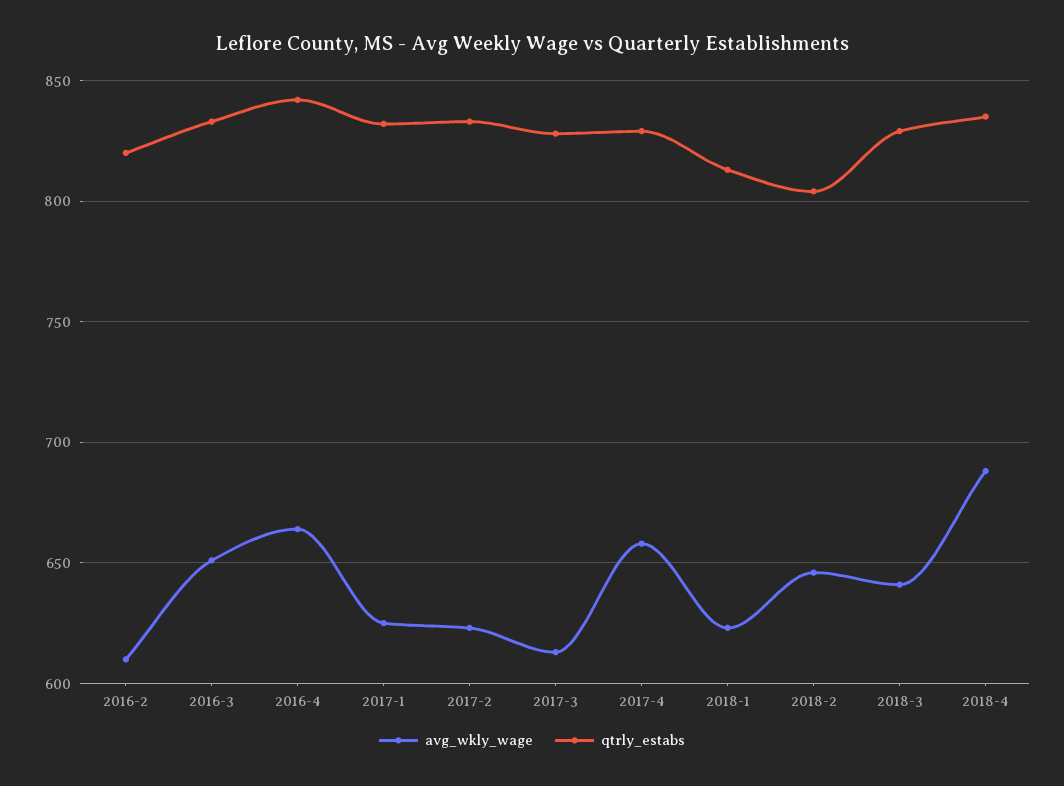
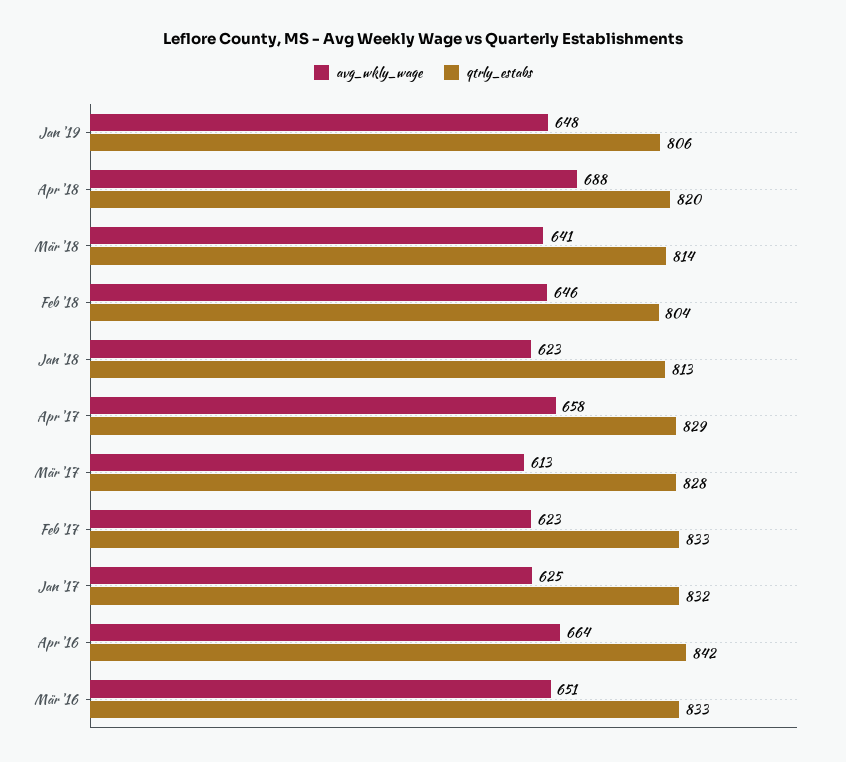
avg_wkly_wage, 2016-2: 610 -> none
qtrly_estabs, 2016-2: 820 -> none
qtrly_estabs, 2018-3: 830 -> 814
qtrly_estabs, 2018-4: 835 -> 820
avg_wkly_wage, Jan '19: none -> 648
qtrly_estabs, Jan '19: none -> 806

